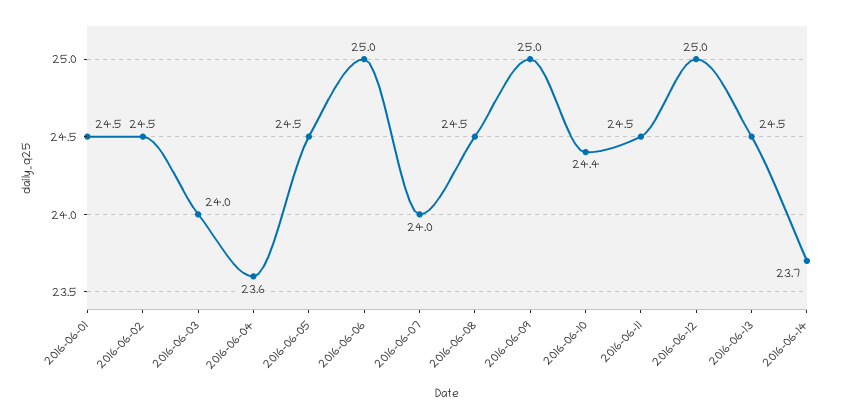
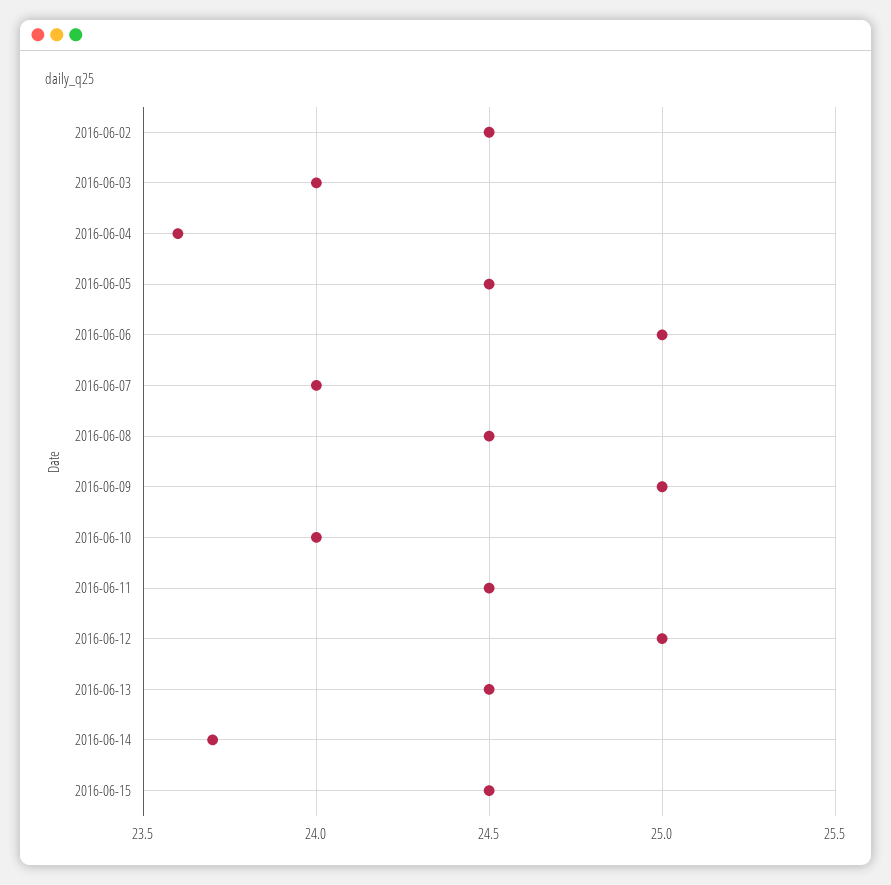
2016-06-01: 24.5 -> none
2016-06-10: 24.4 -> 24
2016-06-15: none -> 24.5

